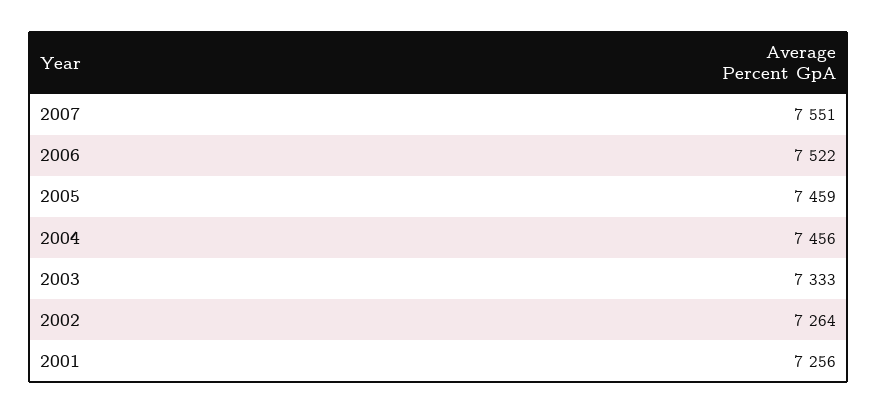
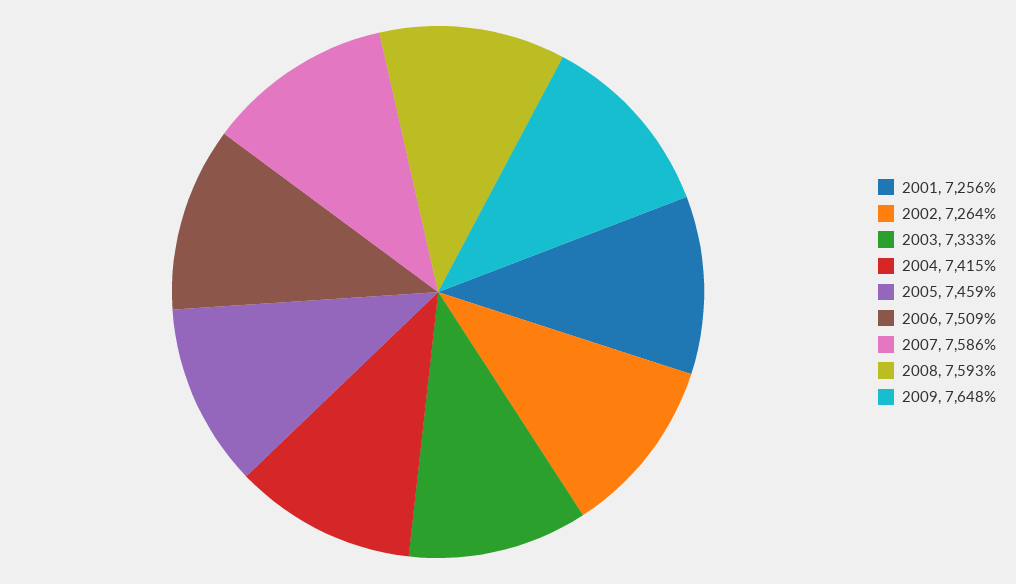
2007: 7551 -> 7586
2006: 7522 -> 7509
2004: 7456 -> 7415
2008: none -> 7593
2009: none -> 7648

